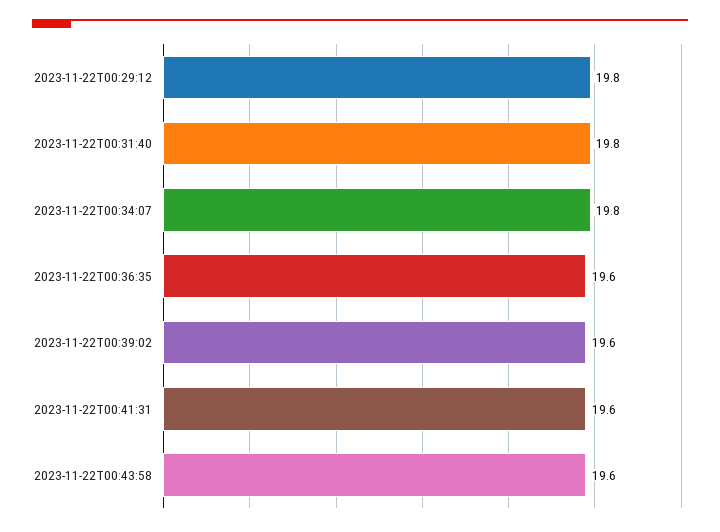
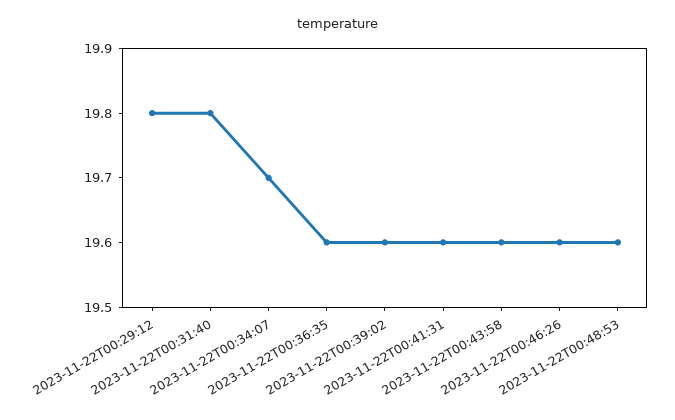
2023-11-22T00:34:07: 19.8 -> 19.7
2023-11-22T00:46:26: none -> 19.6
2023-11-22T00:48:53: none -> 19.6

